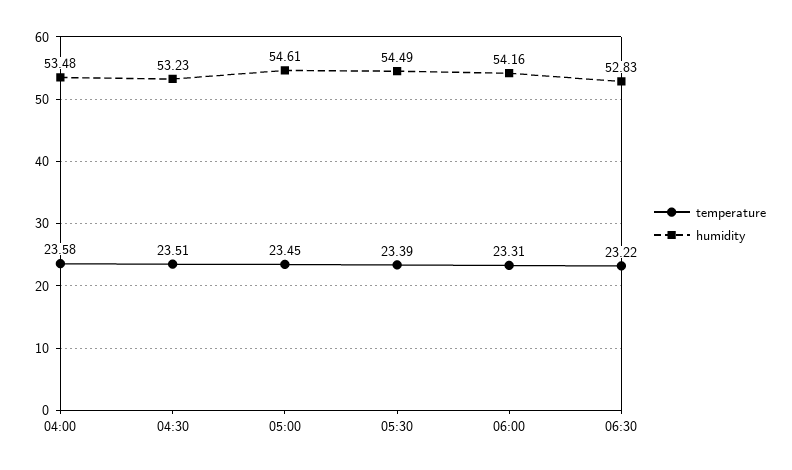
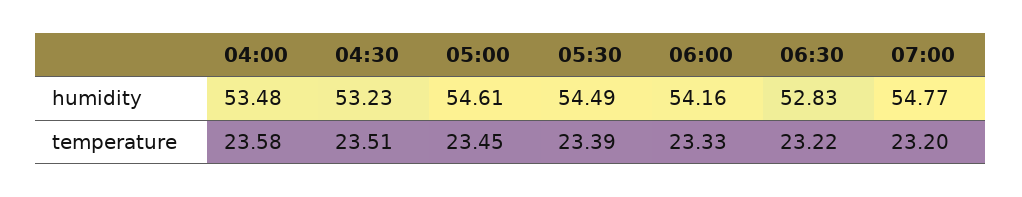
temperature, 06:00: 23.31 -> 23.33
humidity, 07:00: none -> 54.77
temperature, 07:00: none -> 23.2

